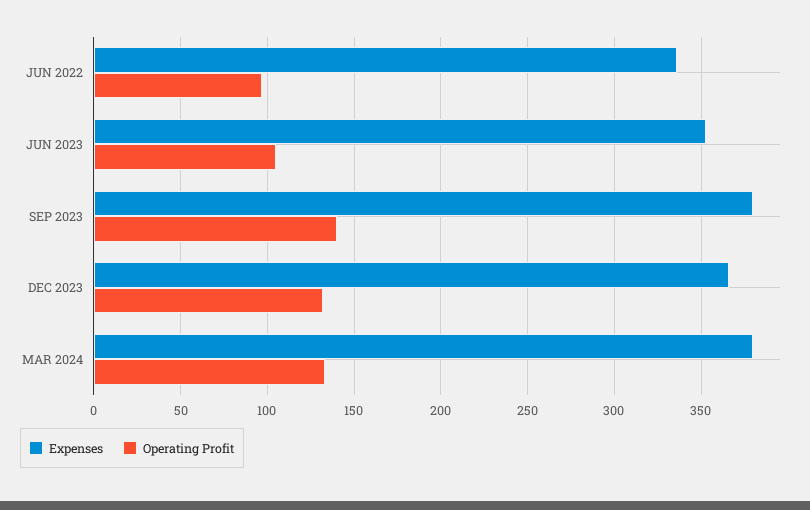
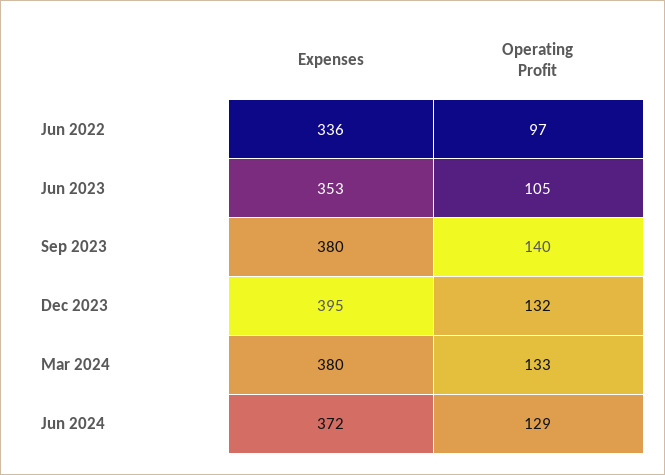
Expenses, DEC 2023: 365 -> 395
Expenses, Jun 2024: none -> 372
Operating Profit, Jun 2024: none -> 129

